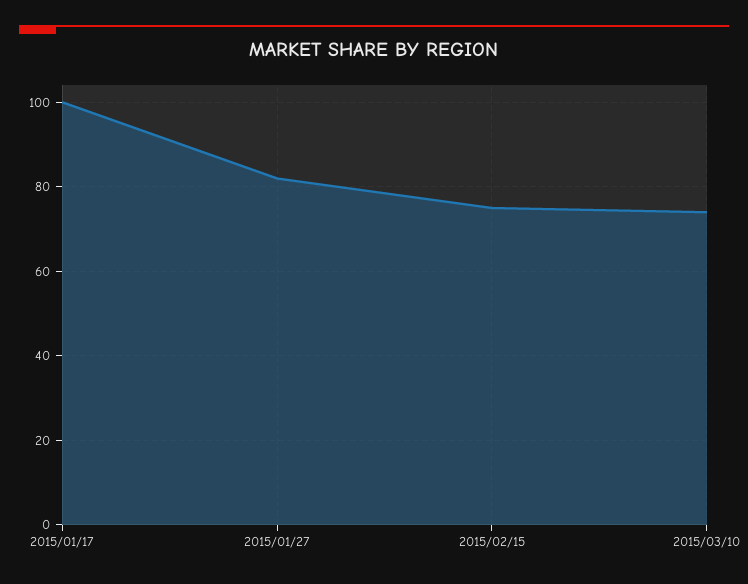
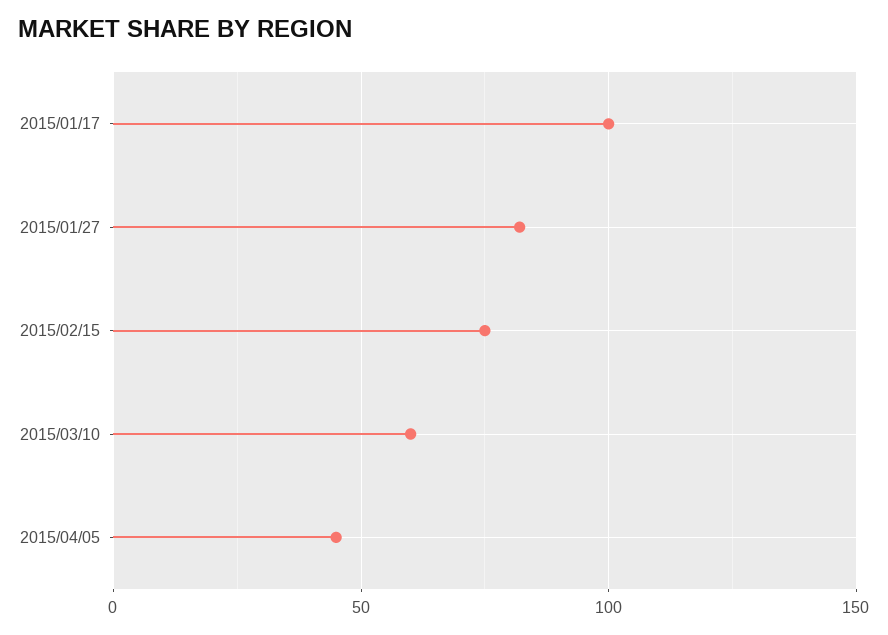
2015/03/10: 75 -> 60
2015/04/05: none -> 45

